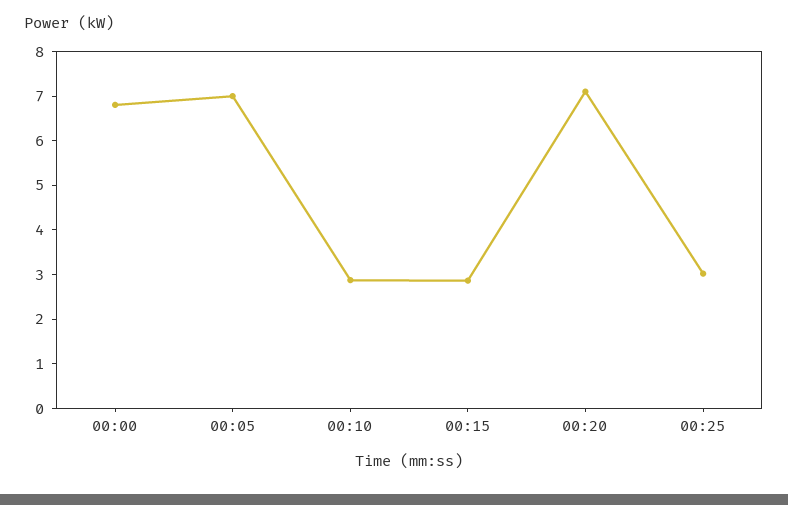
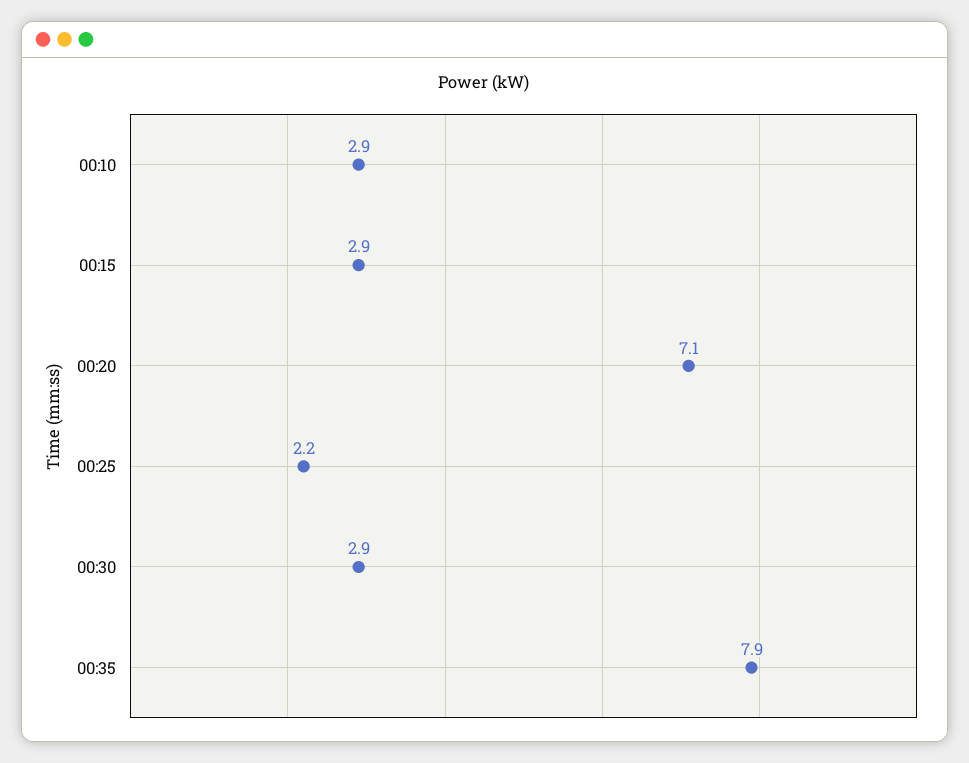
00:00: 6.8 -> none
00:05: 7 -> none
00:25: 3 -> 2.2
00:30: none -> 2.9
00:35: none -> 7.9

